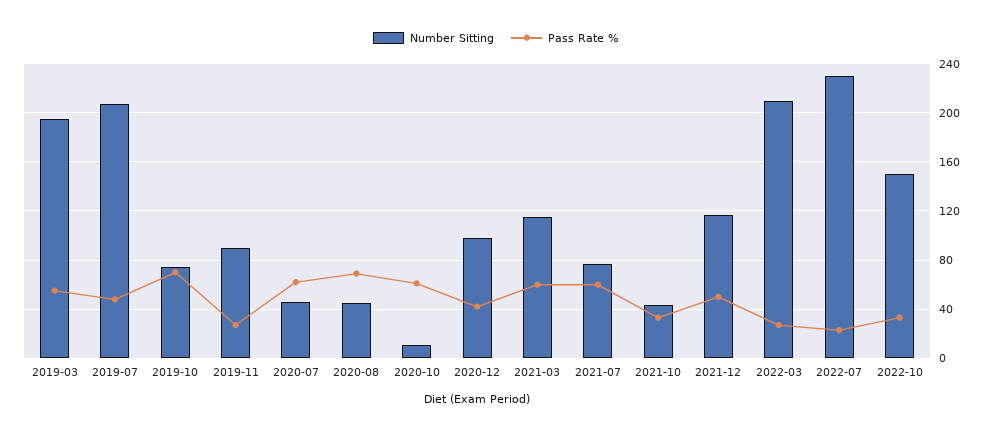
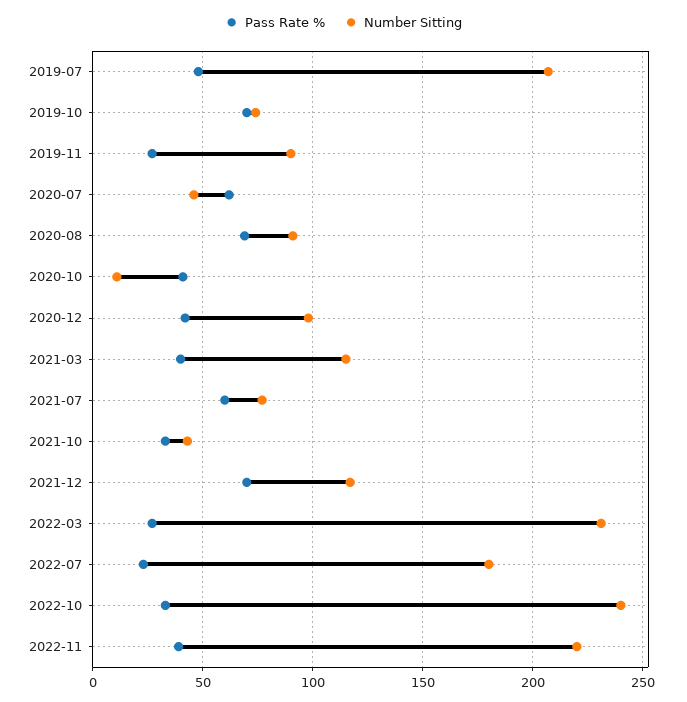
Number Sitting, 2019-03: 195 -> none
Pass Rate %, 2019-03: 55 -> none
Number Sitting, 2020-08: 45 -> 90
Pass Rate %, 2020-10: 60 -> 40
Pass Rate %, 2021-03: 60 -> 40
Pass Rate %, 2021-12: 50 -> 70
Number Sitting, 2022-03: 210 -> 230
Number Sitting, 2022-07: 230 -> 180
Number Sitting, 2022-10: 150 -> 240
Pass Rate %, 2022-11: none -> 40
Number Sitting, 2022-11: none -> 220

